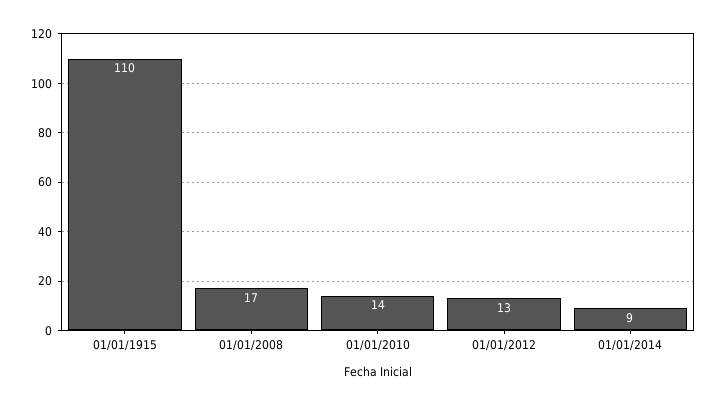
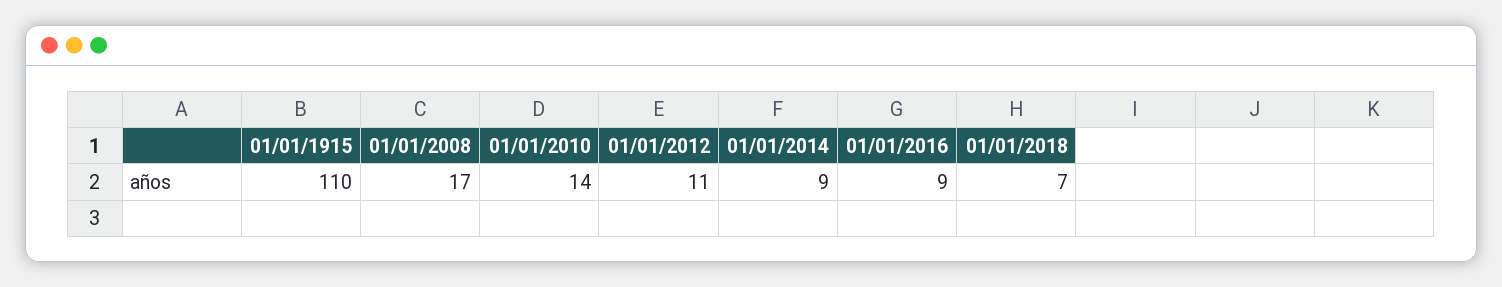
01/01/2012: 13 -> 11
01/01/2016: none -> 9
01/01/2018: none -> 7

